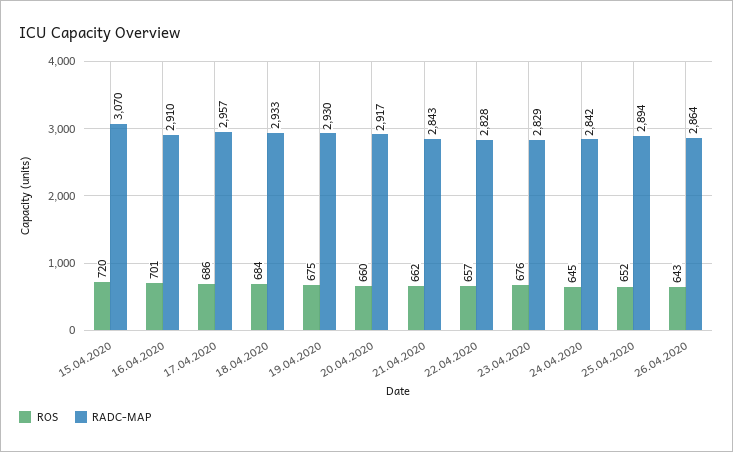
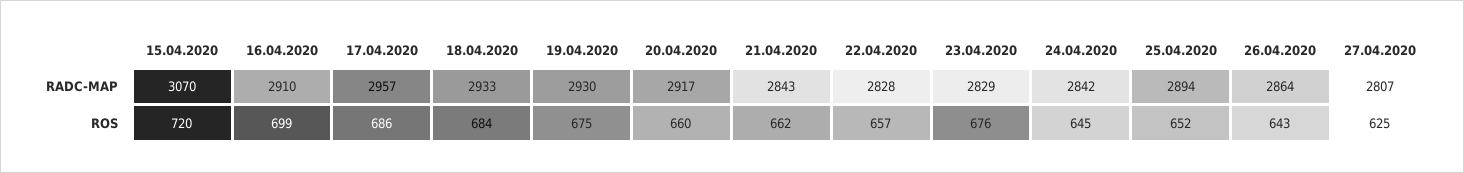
ROS, 16.04.2020: 701 -> 699
RADC-MAP, 27.04.2020: none -> 2807
ROS, 27.04.2020: none -> 625

